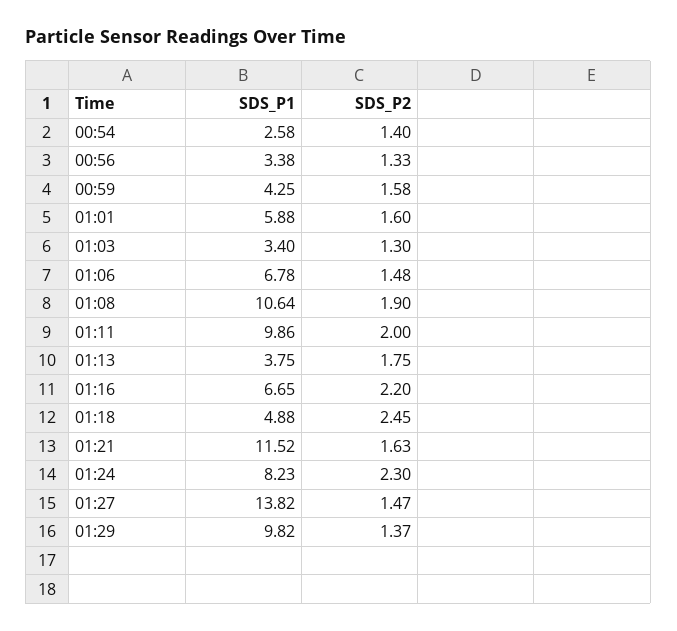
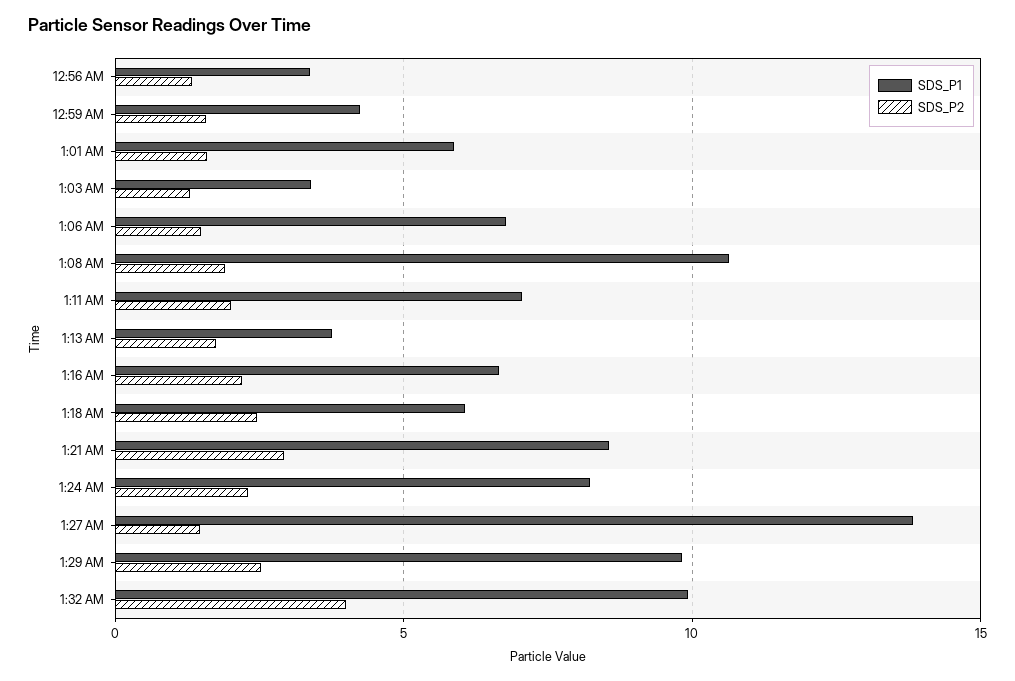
SDS_P1, 00:54: 2.58 -> none
SDS_P2, 00:54: 1.4 -> none
SDS_P1, 01:11: 9.86 -> 7
SDS_P1, 01:18: 4.88 -> 6
SDS_P1, 01:21: 11.52 -> 8.5
SDS_P2, 01:21: 1.63 -> 3
SDS_P2, 01:29: 1.37 -> 2.5
SDS_P1, 1:32 AM: none -> 10
SDS_P2, 1:32 AM: none -> 4

